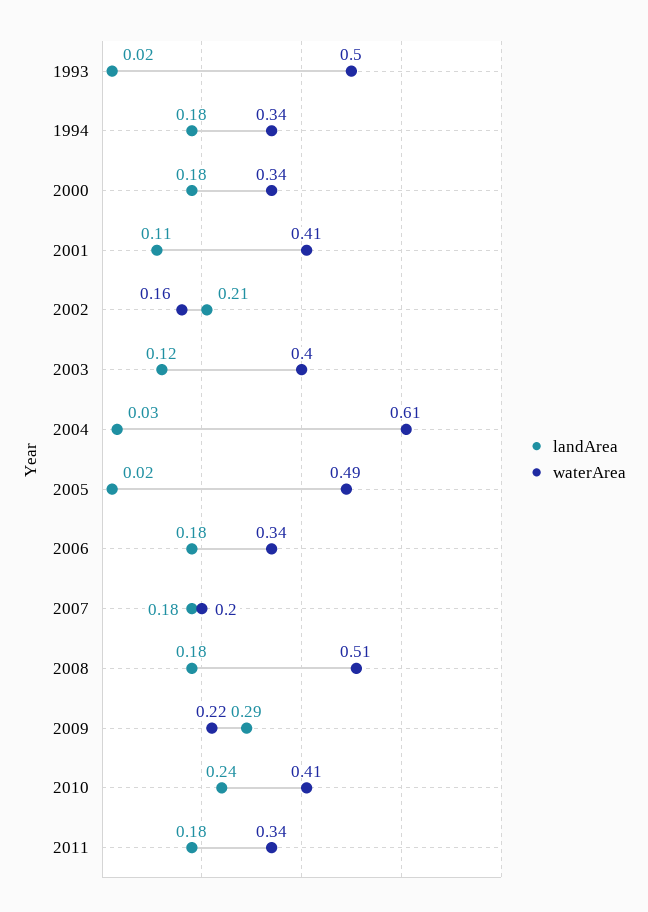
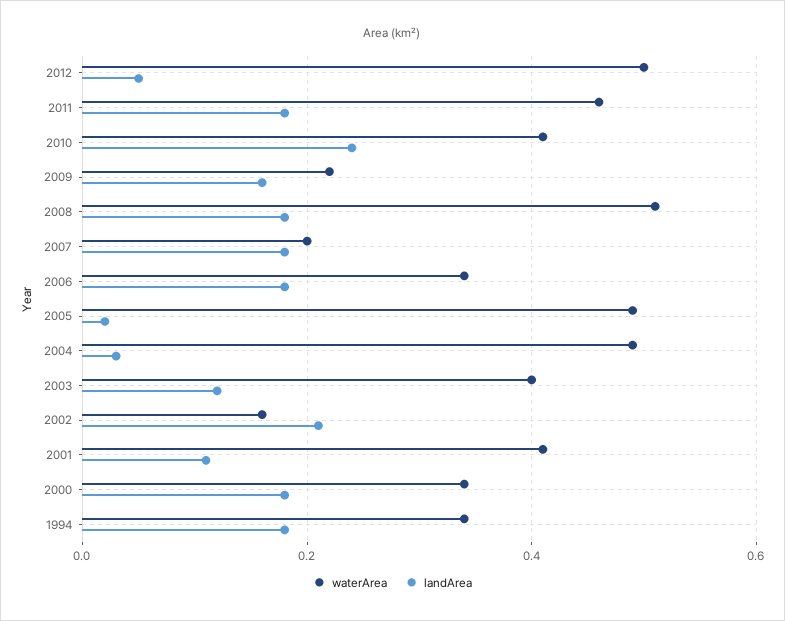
landArea, 1993: 0.02 -> none
waterArea, 1993: 0.5 -> none
waterArea, 2004: 0.61 -> 0.5
landArea, 2009: 0.29 -> 0.15
waterArea, 2011: 0.34 -> 0.45
waterArea, 2012: none -> 0.5
landArea, 2012: none -> 0.05

